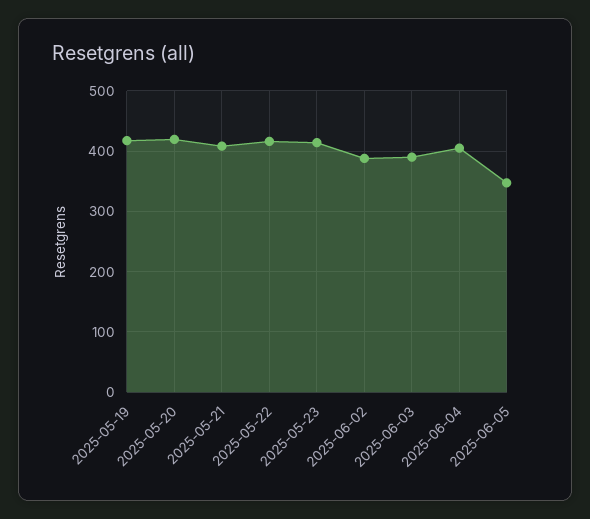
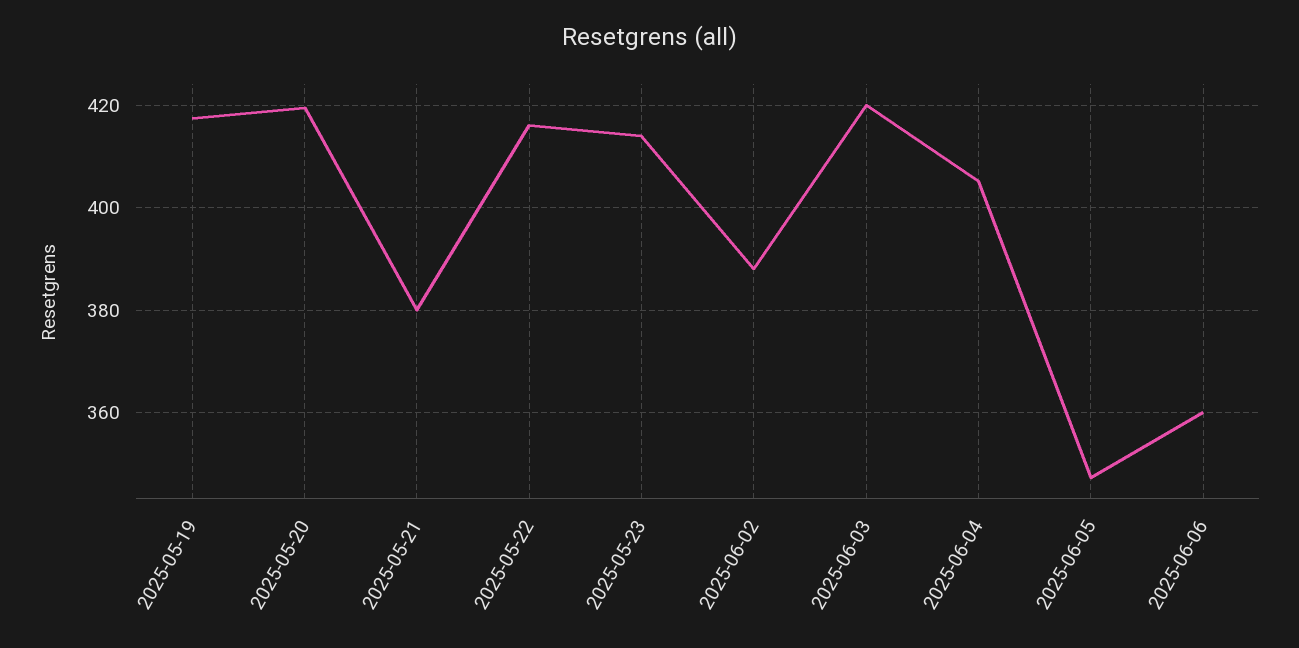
2025-05-21: 410 -> 380
2025-06-03: 390 -> 420
2025-06-06: none -> 360

